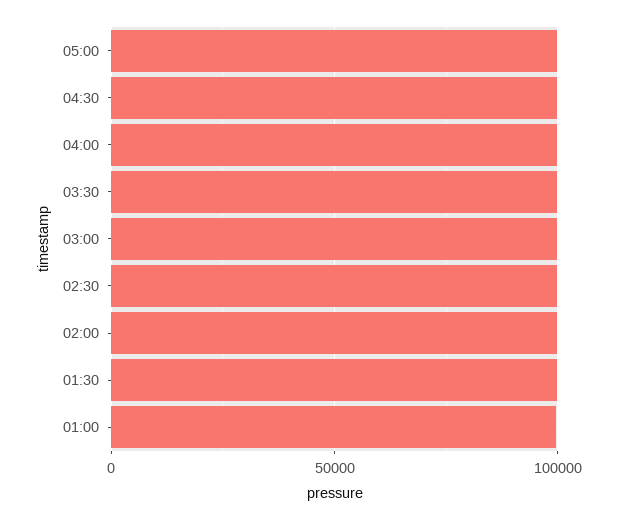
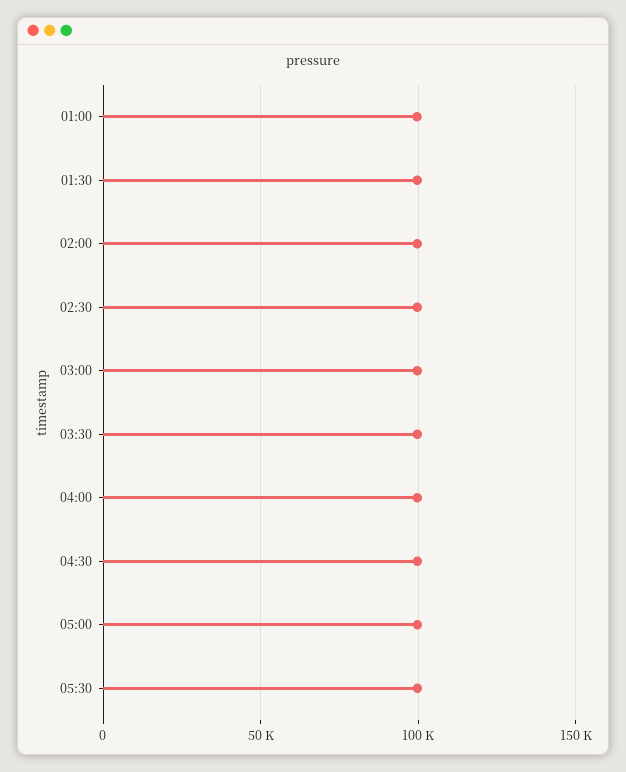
05:30: none -> 100000

